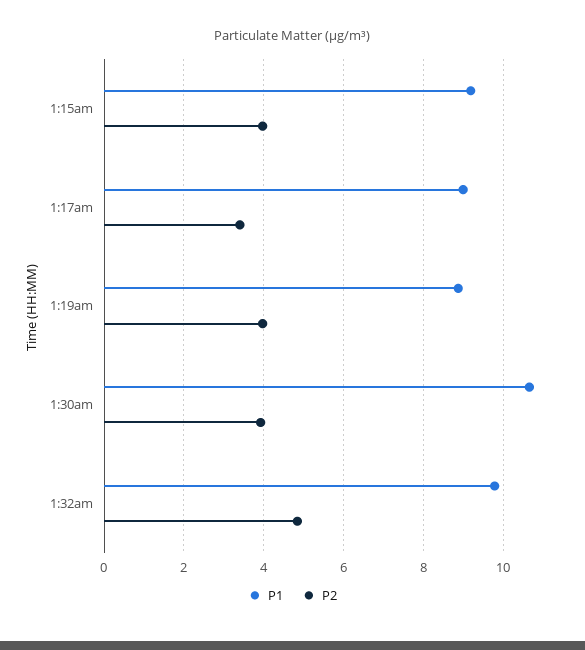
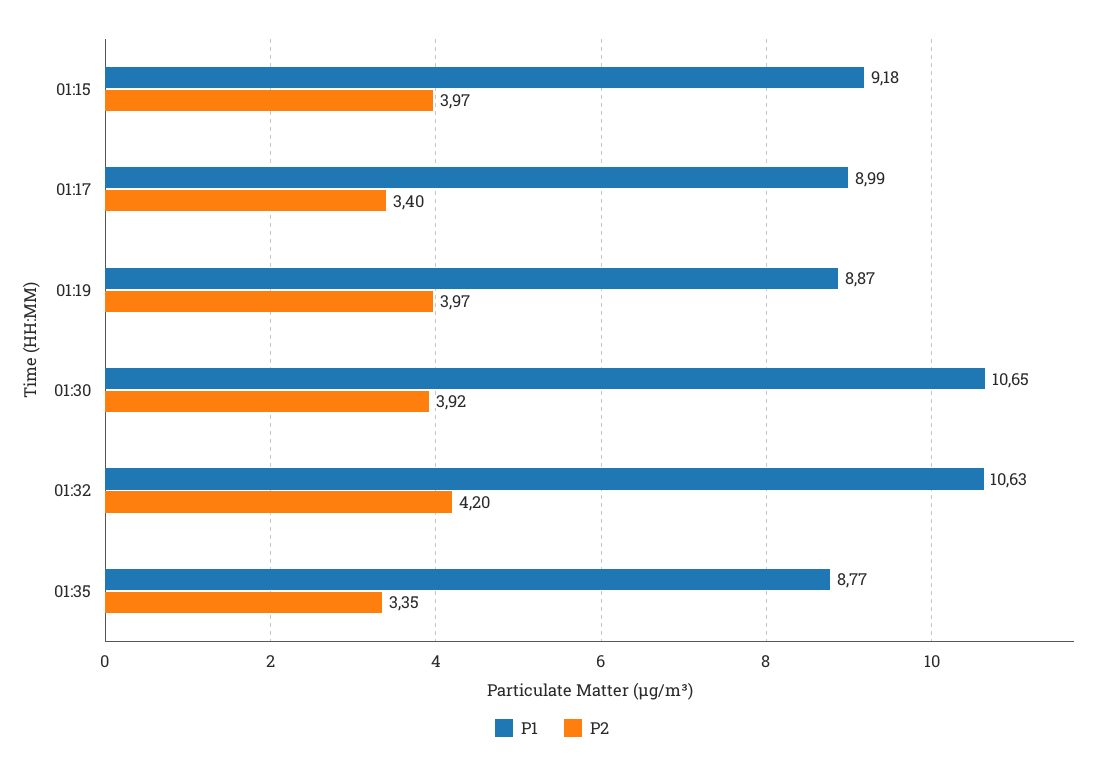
P1, 1:32am: 9.8 -> 10.63
P2, 1:32am: 4.8 -> 4.2
P1, 01:35: none -> 8.77
P2, 01:35: none -> 3.35

